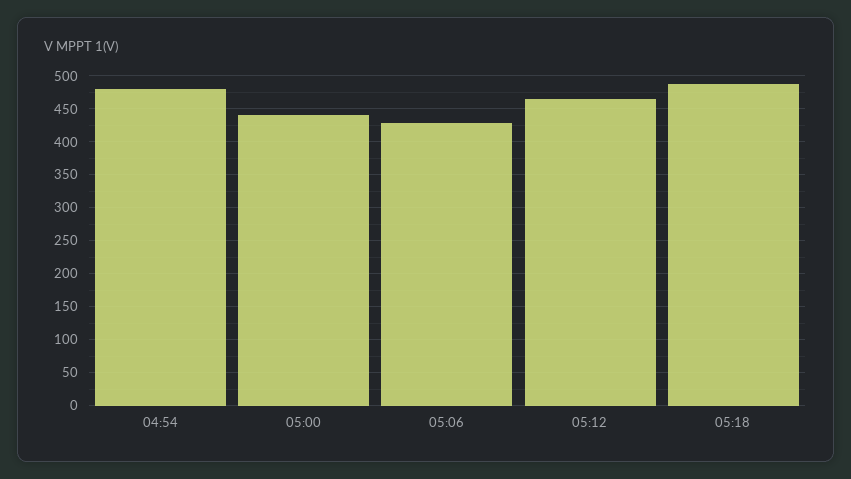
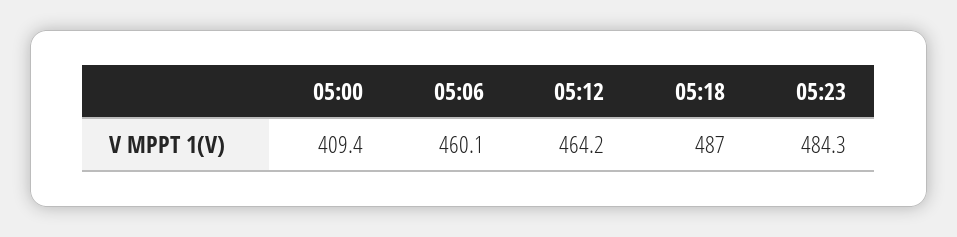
04:54: 480 -> none
05:00: 440 -> 409.4
05:06: 430 -> 460.1
05:23: none -> 484.3

